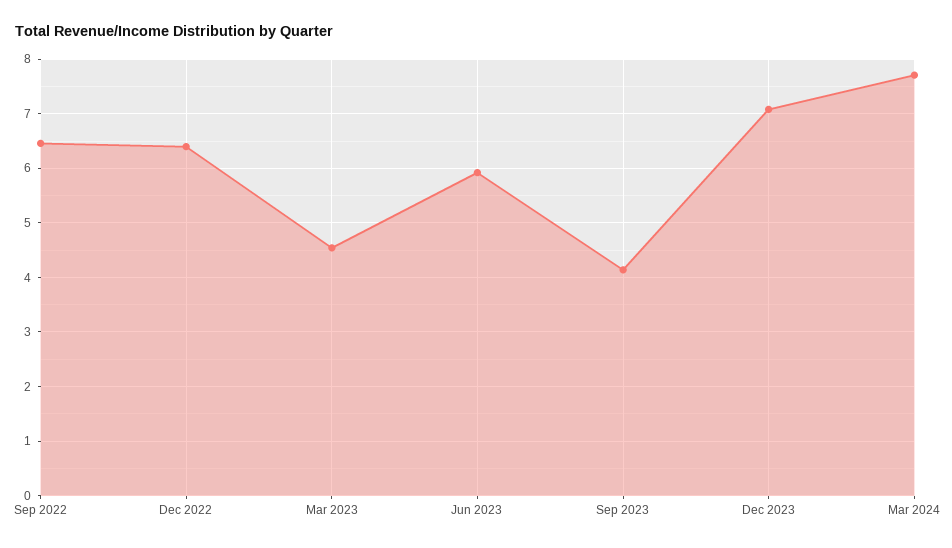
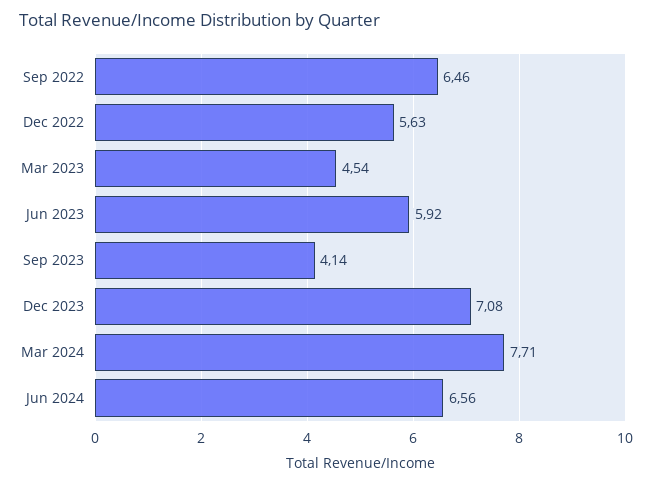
Dec 2022: 6.4 -> 5.63
Jun 2024: none -> 6.56

